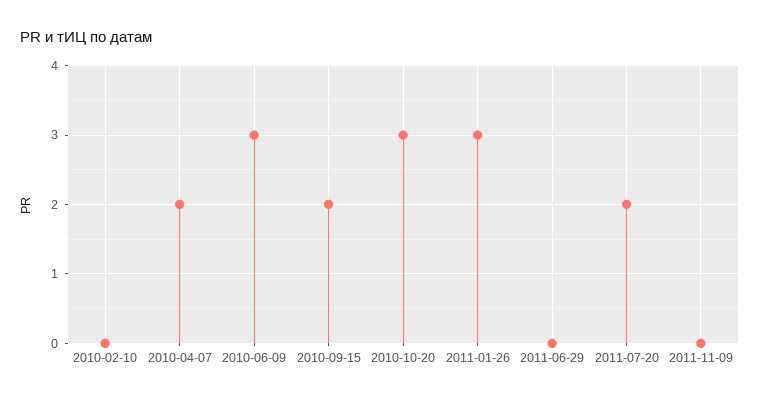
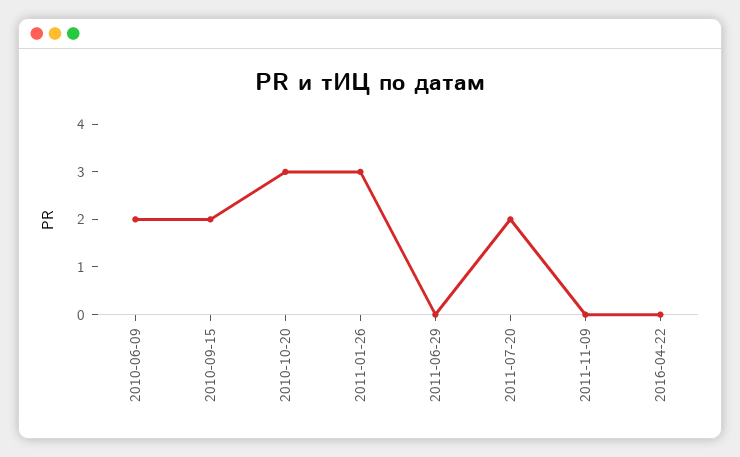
2010-02-10: 0 -> none
2010-04-07: 2 -> none
2010-06-09: 3 -> 2
2016-04-22: none -> 0

